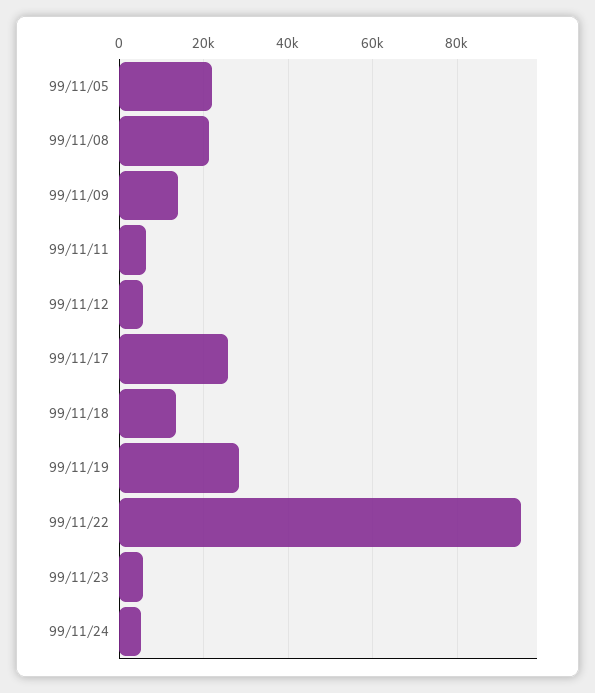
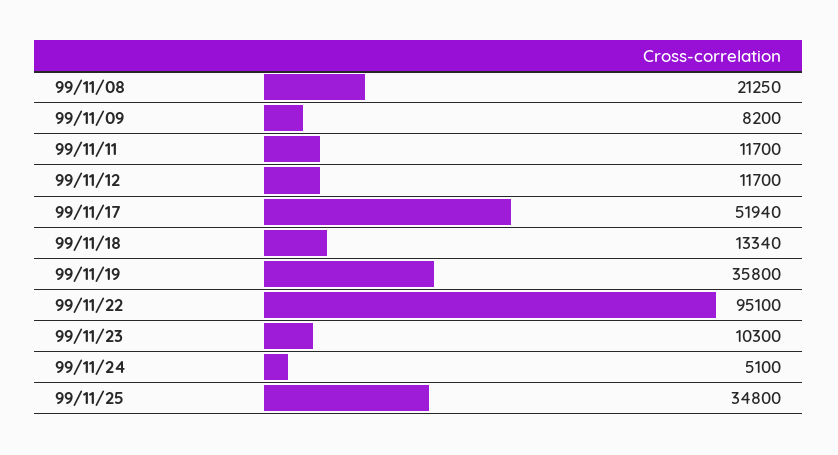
99/11/05: 22000 -> none
99/11/09: 14000 -> 8200
99/11/11: 6000 -> 11700
99/11/12: 6000 -> 11700
99/11/17: 26000 -> 51940
99/11/19: 28000 -> 35800
99/11/23: 6000 -> 10300
99/11/25: none -> 34800

